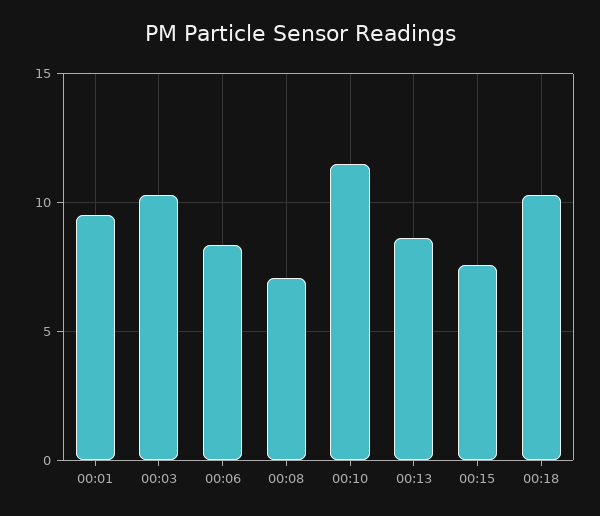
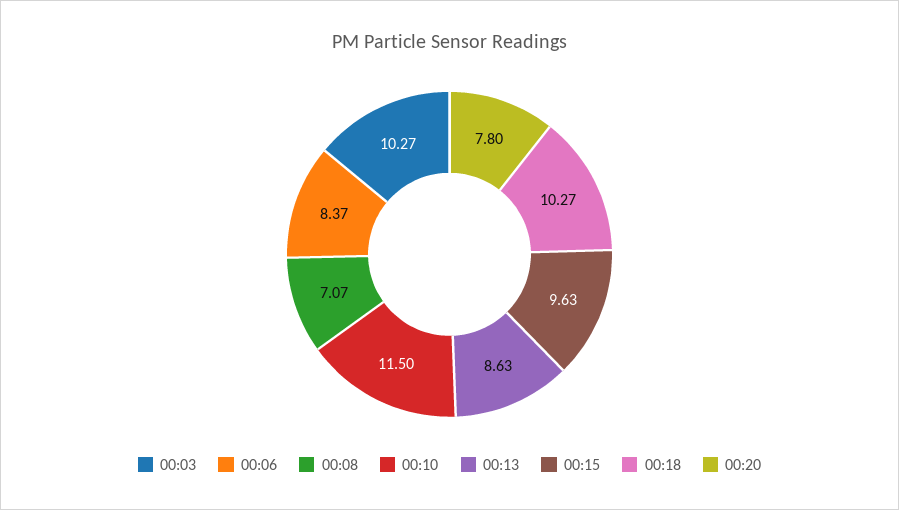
00:01: 9.5 -> none
00:15: 7.5 -> 9.63
00:20: none -> 7.8

